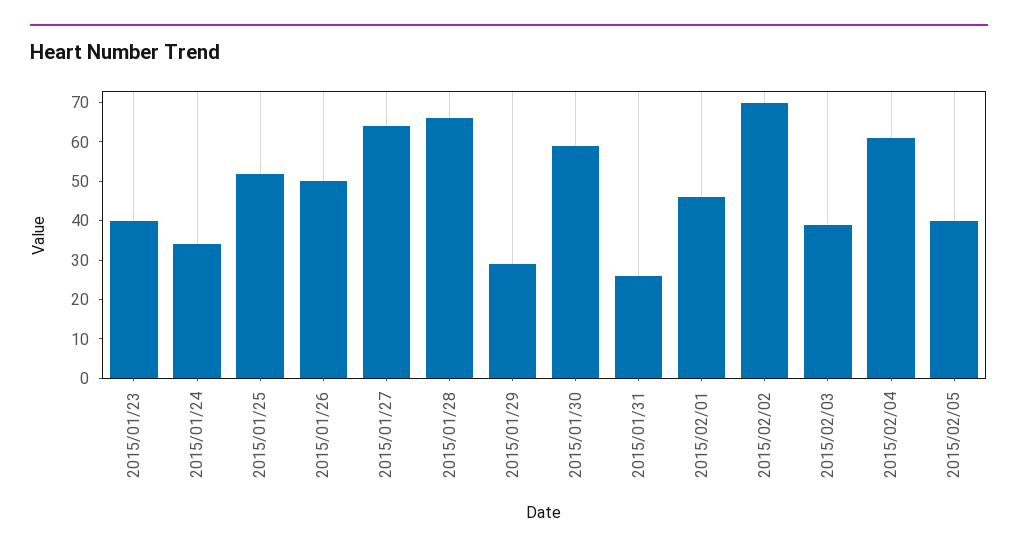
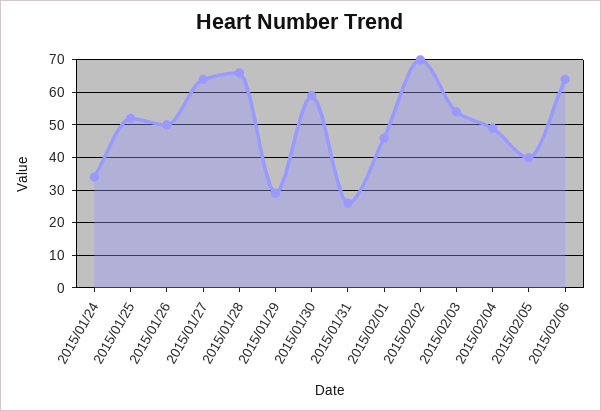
2015/01/23: 40 -> none
2015/02/03: 40 -> 55
2015/02/04: 60 -> 50
2015/02/06: none -> 65

